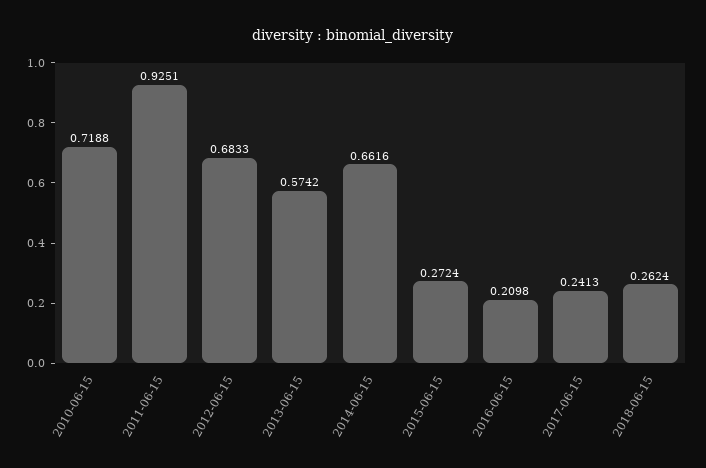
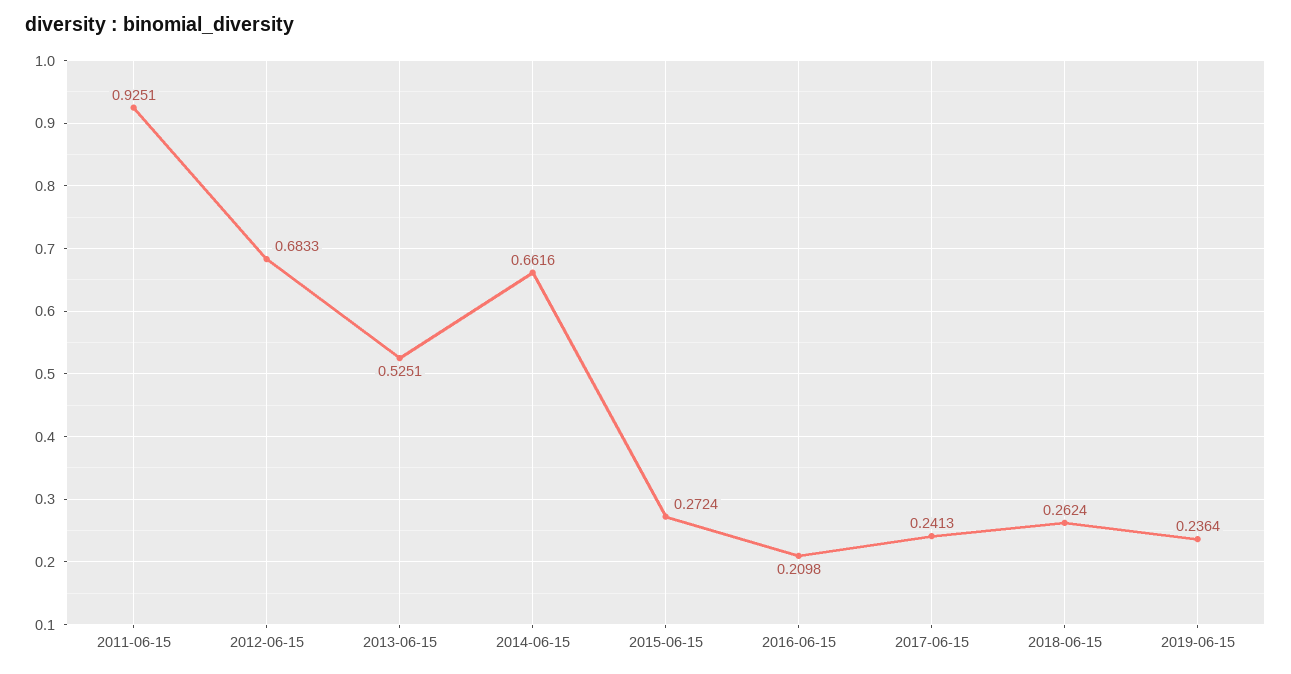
2010-06-15: 0.7188 -> none
2013-06-15: 0.5742 -> 0.5251
2019-06-15: none -> 0.2364

